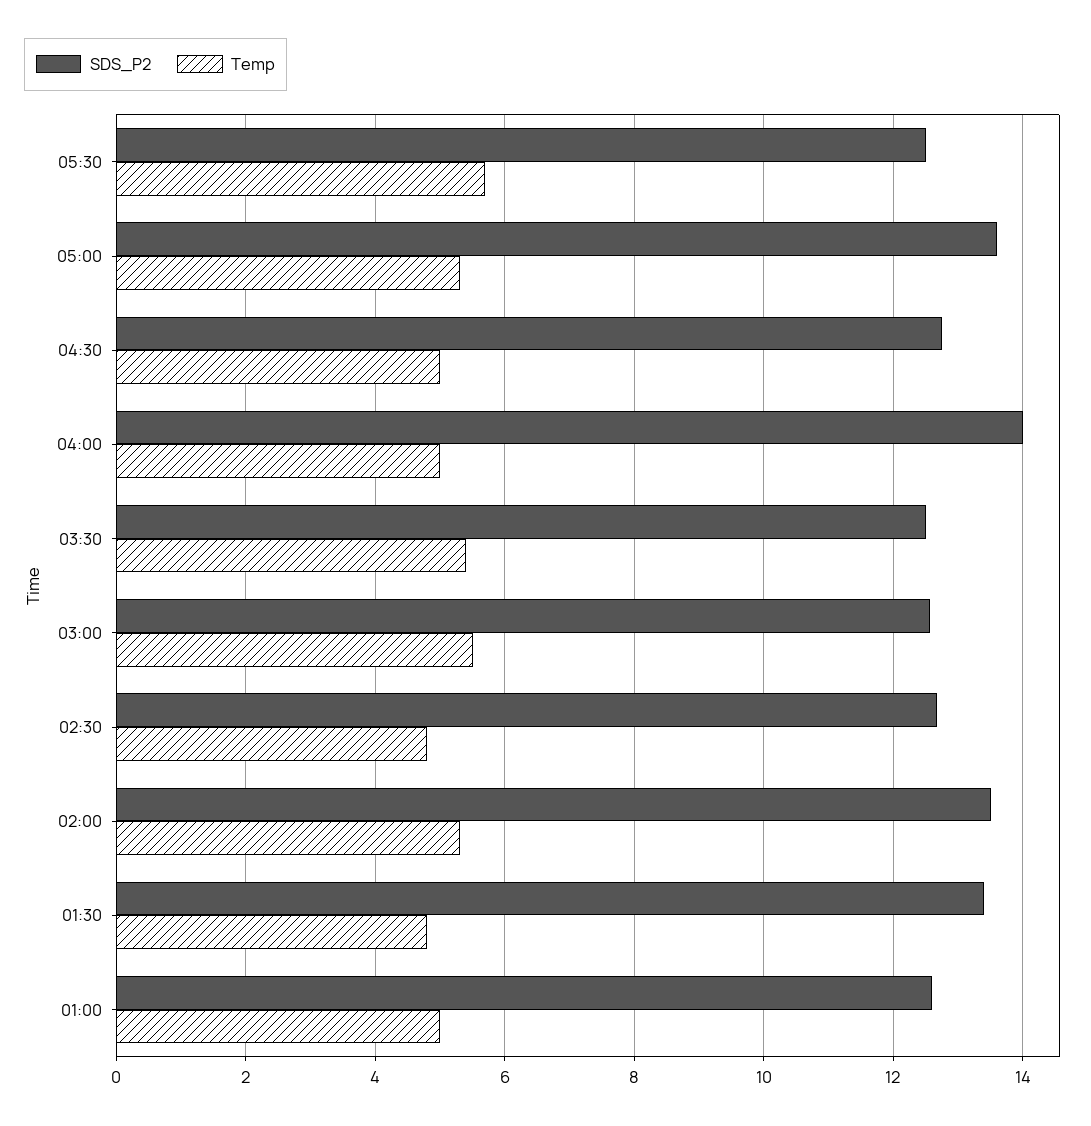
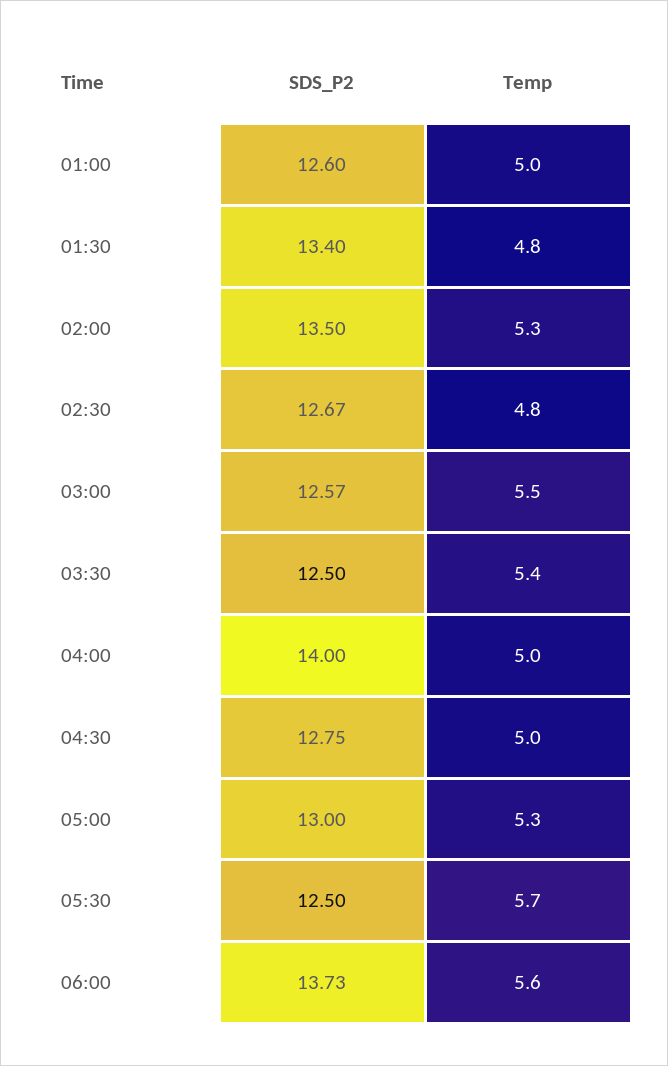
SDS_P2, 05:00: 13.6 -> 13
SDS_P2, 06:00: none -> 13.73
Temp, 06:00: none -> 5.6

